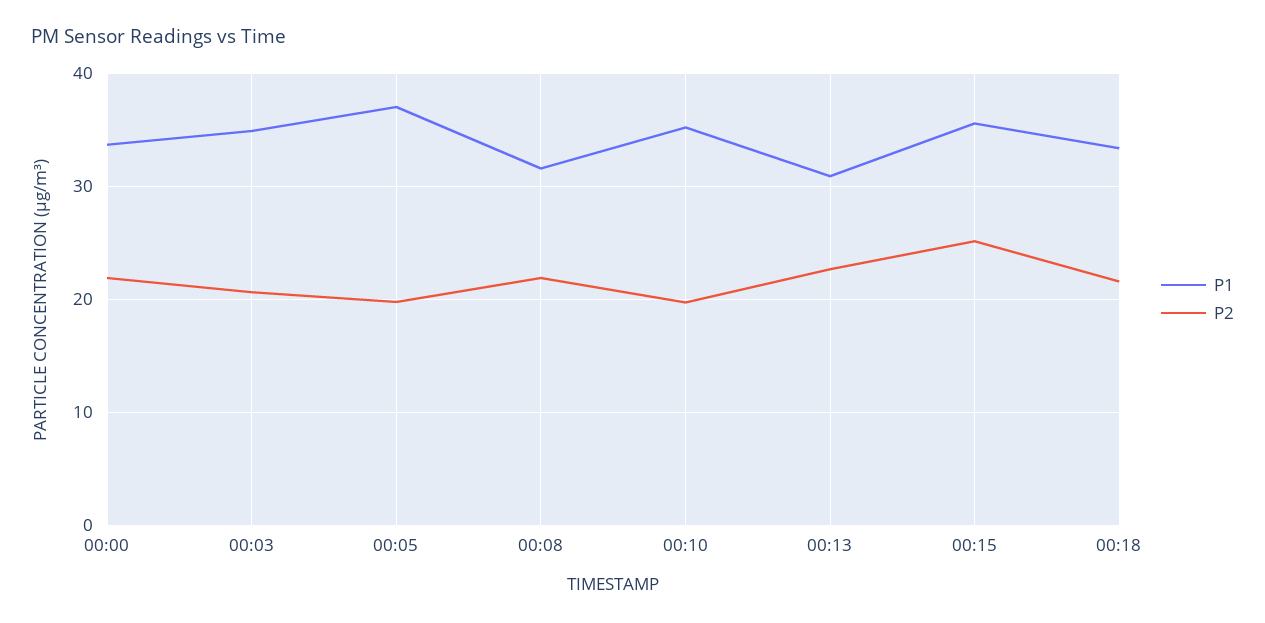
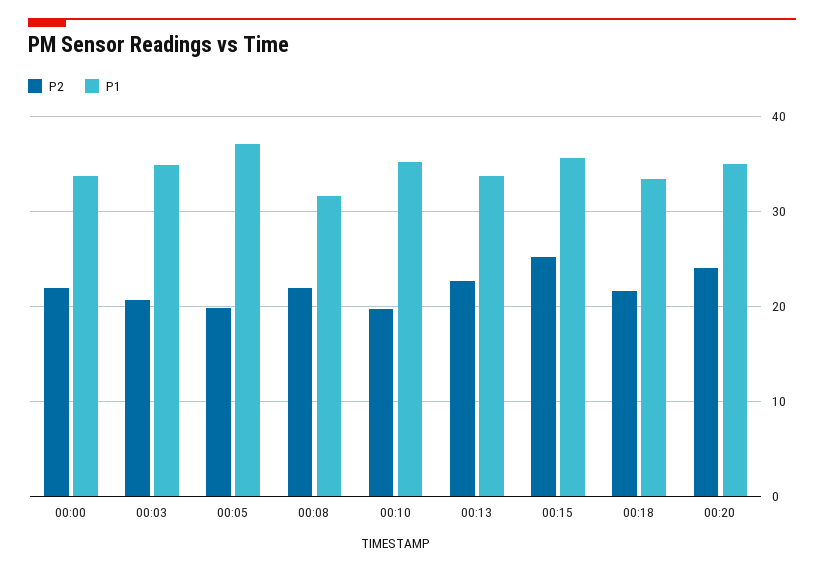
P1, 00:13: 31 -> 34
P2, 00:20: none -> 24
P1, 00:20: none -> 35

